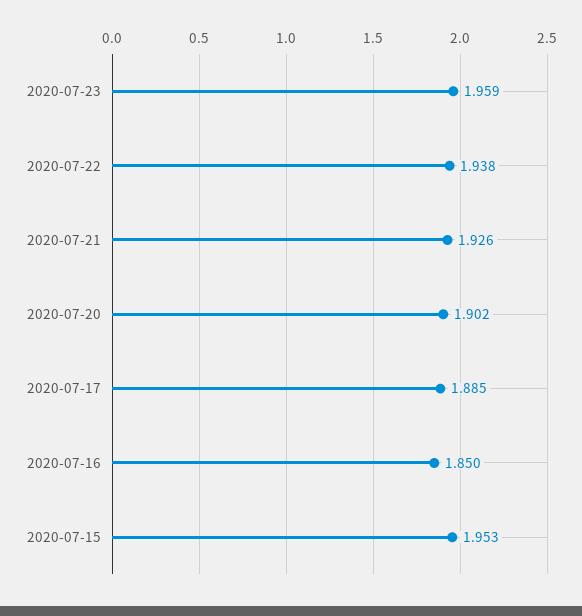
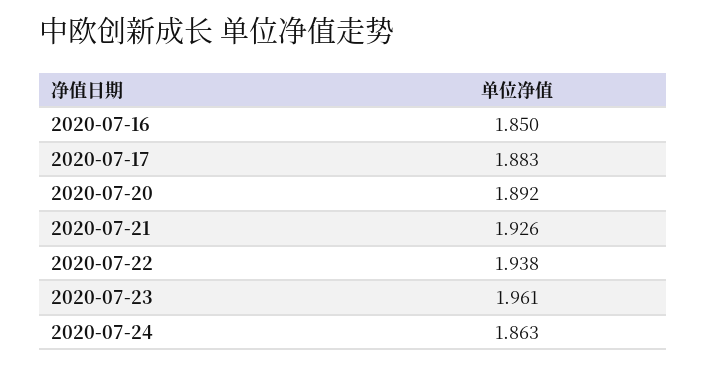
2020-07-23: 1.959 -> 1.961
2020-07-20: 1.902 -> 1.892
2020-07-17: 1.885 -> 1.883
2020-07-15: 1.953 -> none
2020-07-24: none -> 1.863

